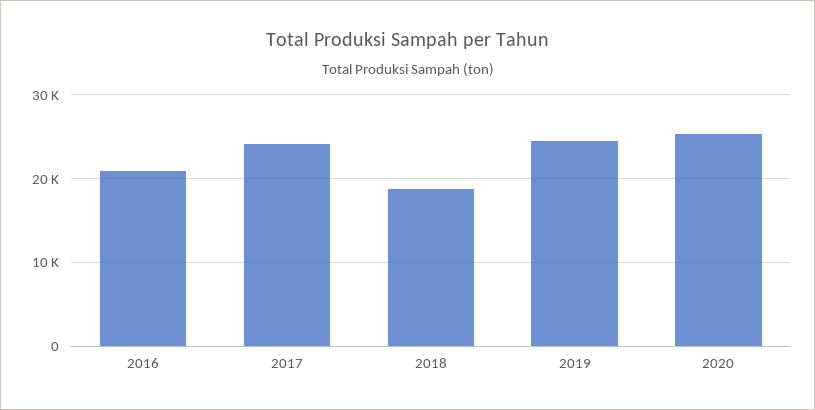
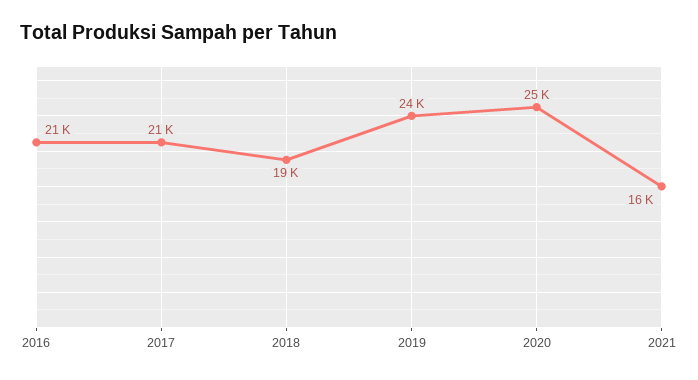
2017: 24000 -> 21000
2021: none -> 16000

